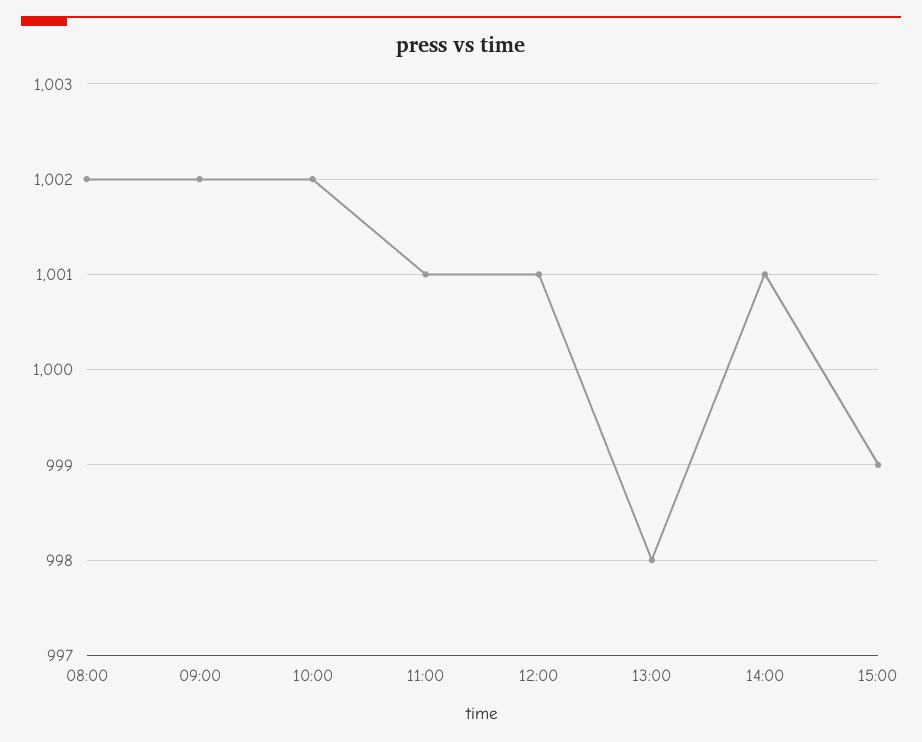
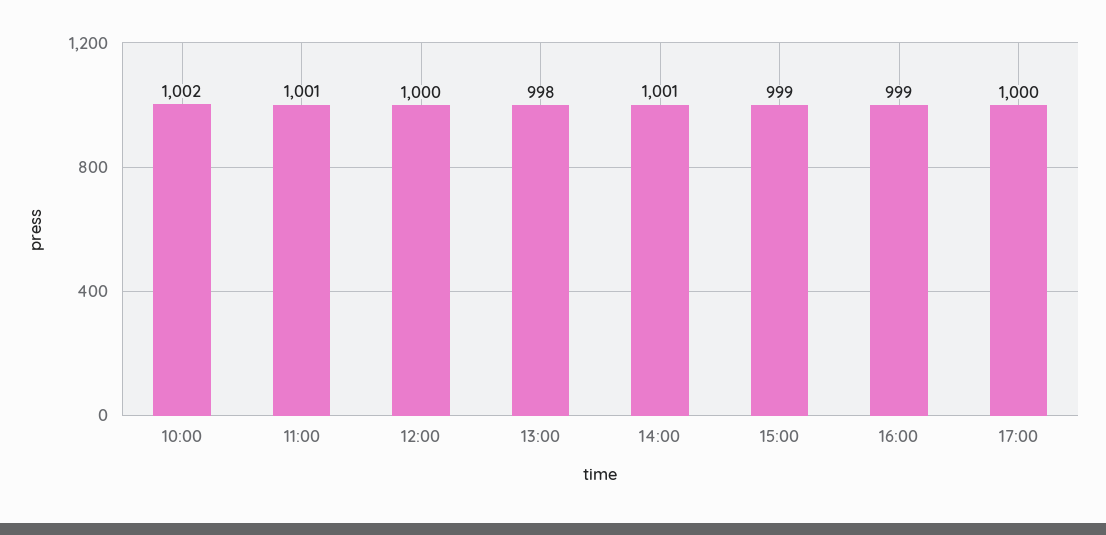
08:00: 1002 -> none
09:00: 1002 -> none
12:00: 1001 -> 1000
16:00: none -> 999
17:00: none -> 1000

